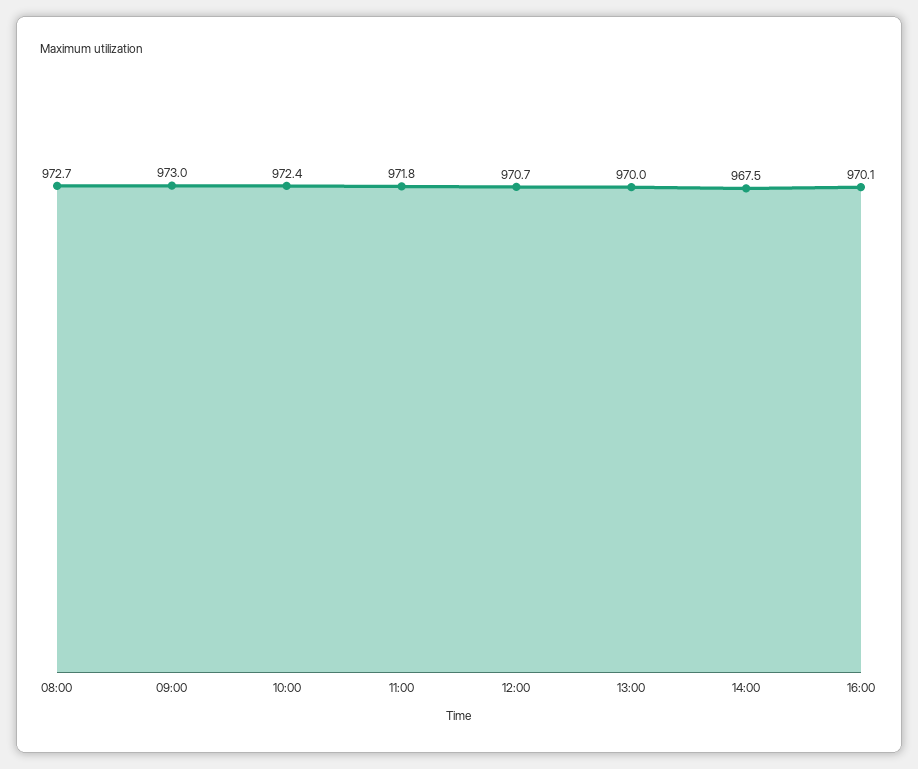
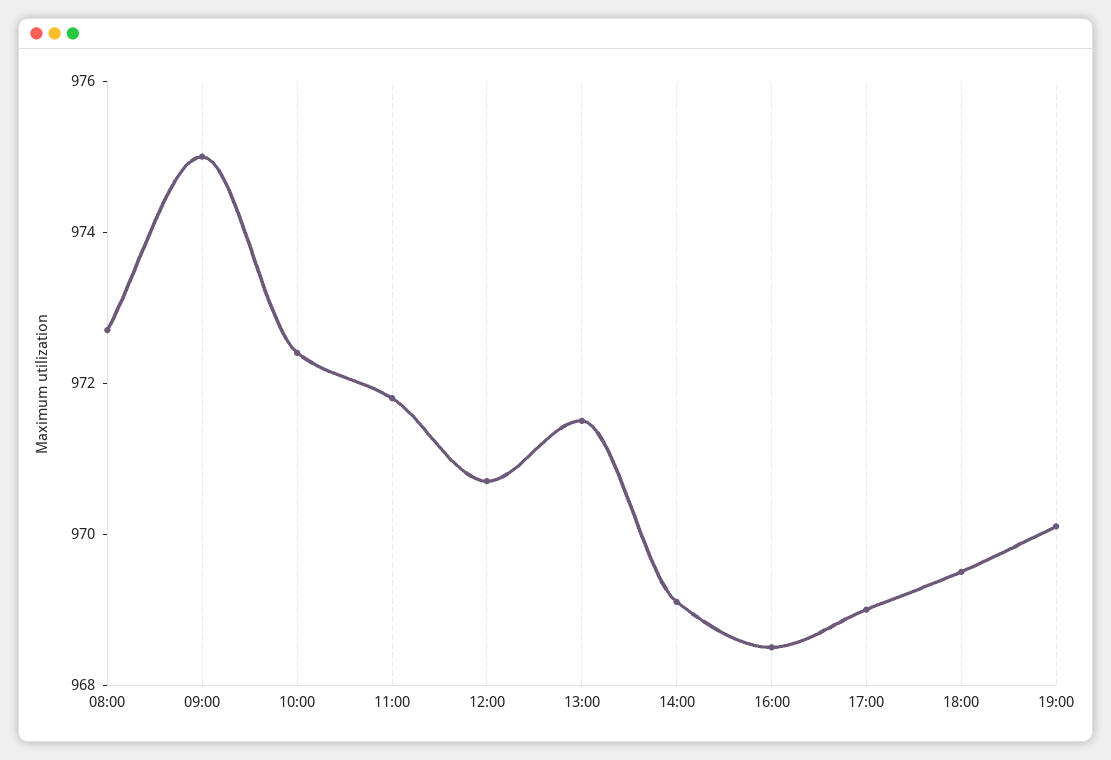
09:00: 973 -> 975
13:00: 970 -> 971.5
14:00: 967.5 -> 969
16:00: 970.1 -> 968.5
17:00: none -> 969
18:00: none -> 969.5
19:00: none -> 970

